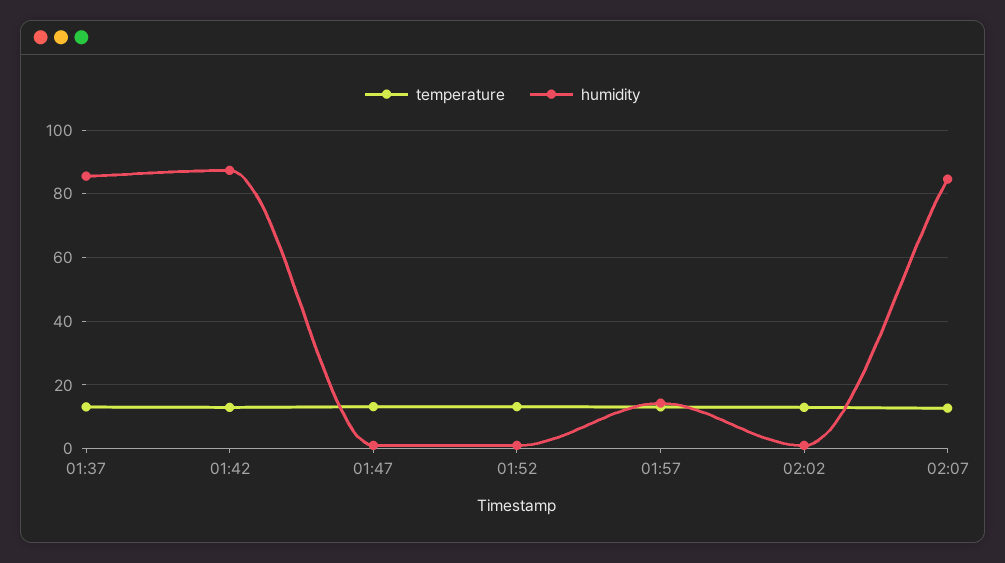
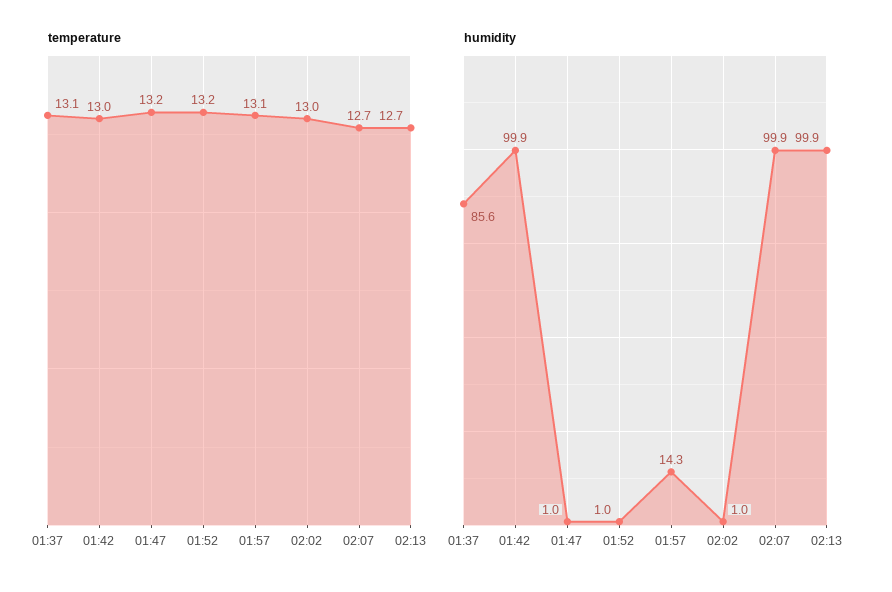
humidity, 01:42: 88 -> 99.9
humidity, 02:07: 84 -> 99.9
temperature, 02:13: none -> 12.7
humidity, 02:13: none -> 99.9

